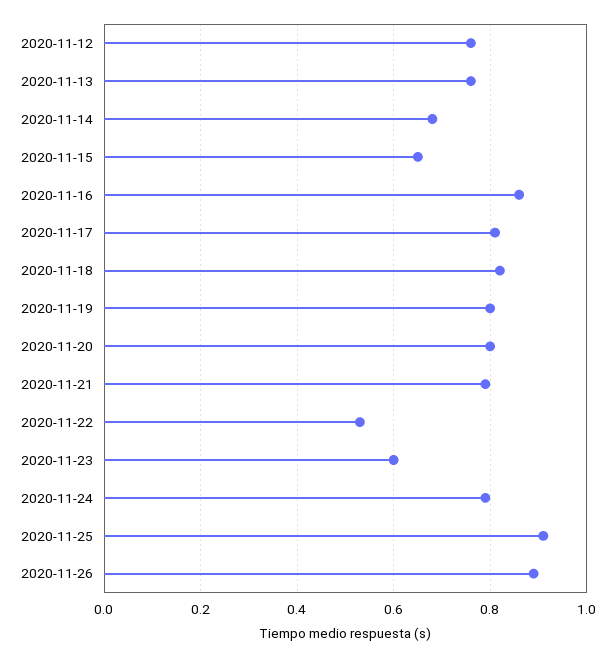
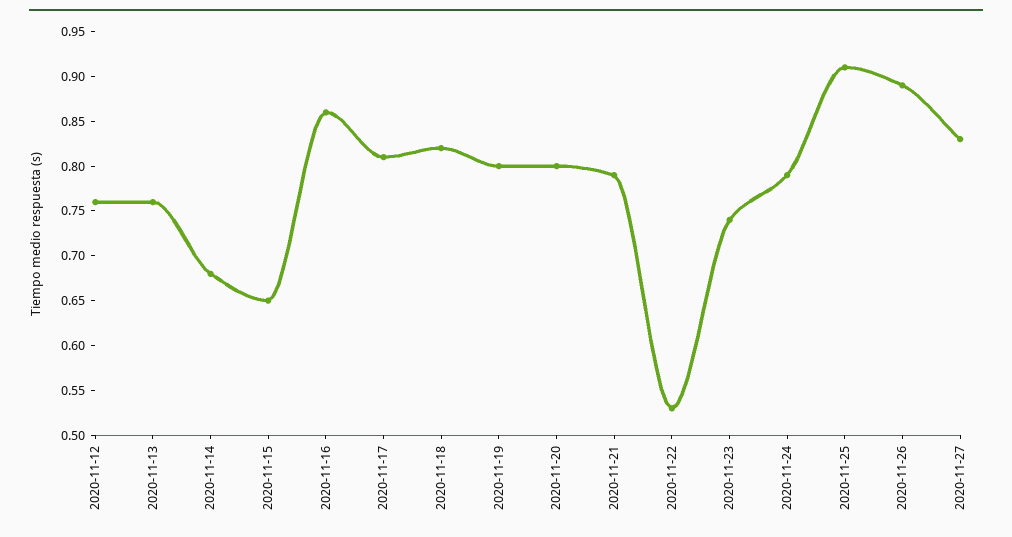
2020-11-23: 0.6 -> 0.74
2020-11-27: none -> 0.83

